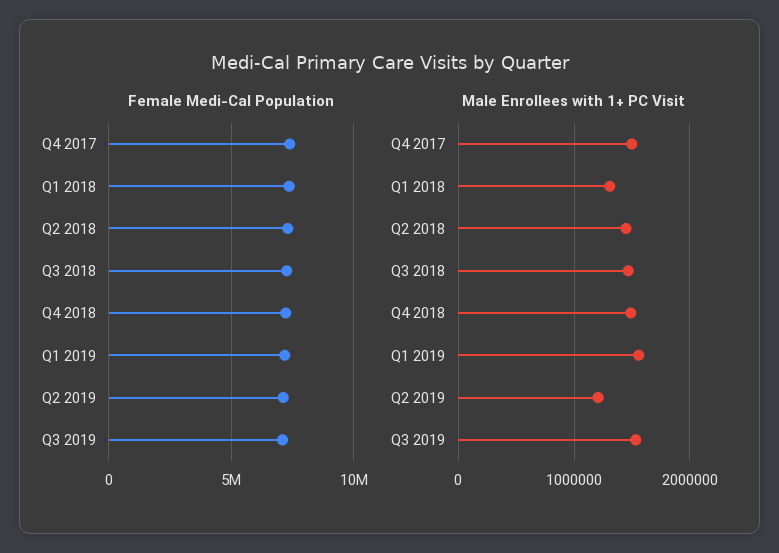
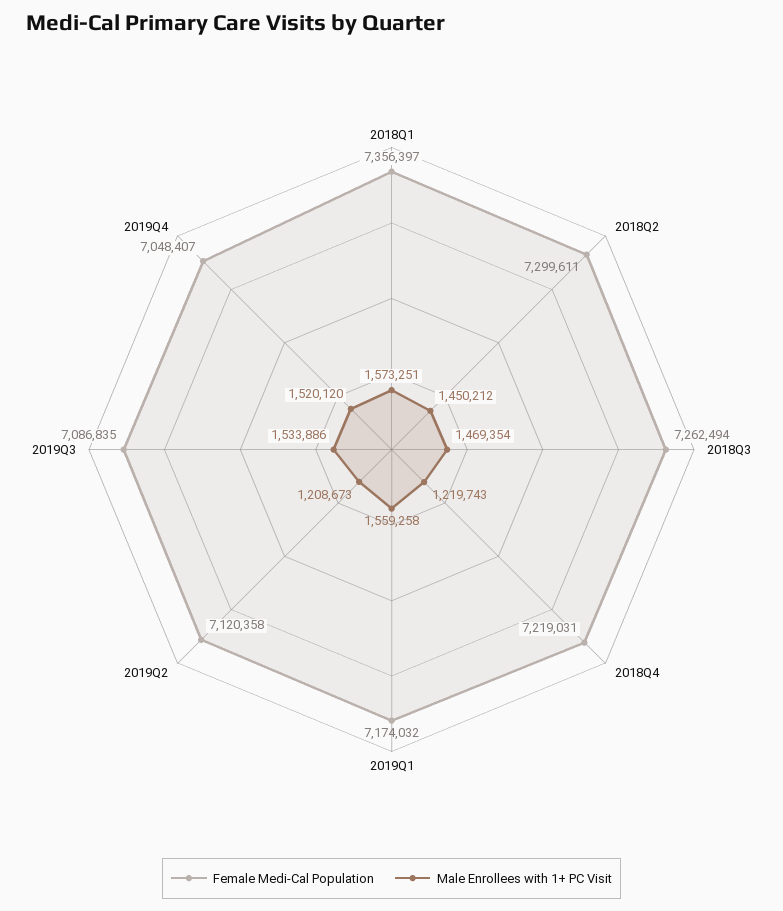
Female Medi-Cal Population, Q4 2017: 7500000 -> none
Male Enrollees with 1+ PC Visit, Q4 2017: 1500000 -> none
Male Enrollees with 1+ PC Visit, Q1 2018: 1300000 -> 1573251
Male Enrollees with 1+ PC Visit, Q4 2018: 1500000 -> 1219743
Female Medi-Cal Population, 2019Q4: none -> 7048407
Male Enrollees with 1+ PC Visit, 2019Q4: none -> 1520120

